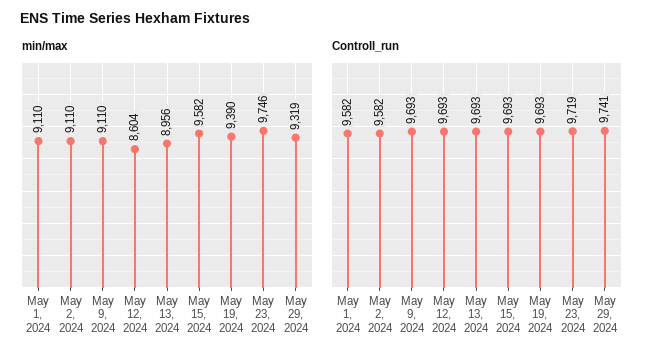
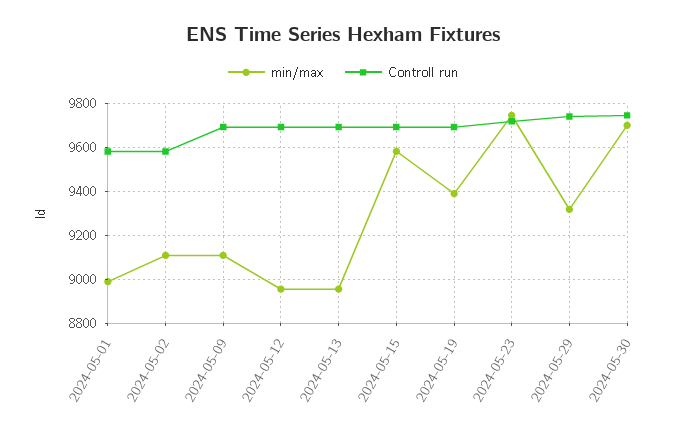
min/max, May 1, 2024: 9110 -> 9000
min/max, May 12, 2024: 8604 -> 8950
min/max, 2024-05-30: none -> 9700
Controll_run, 2024-05-30: none -> 9750

